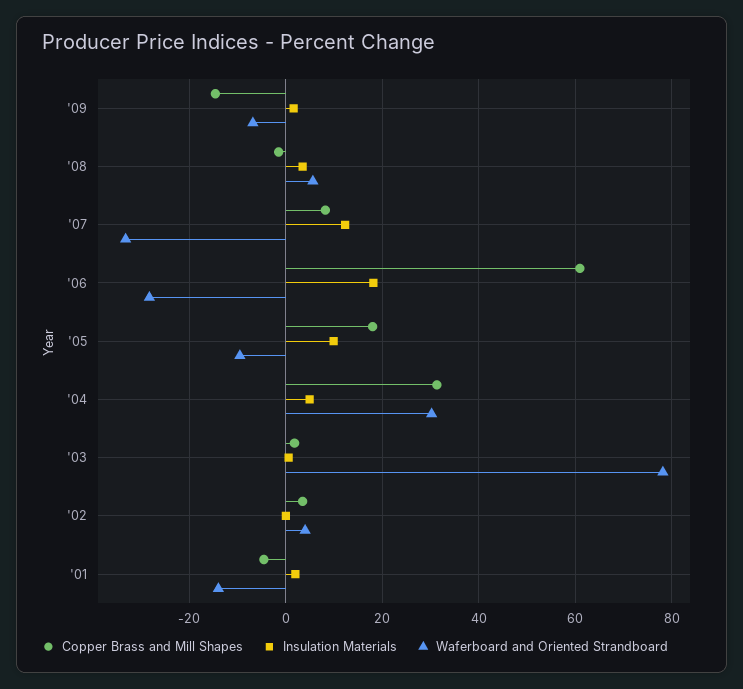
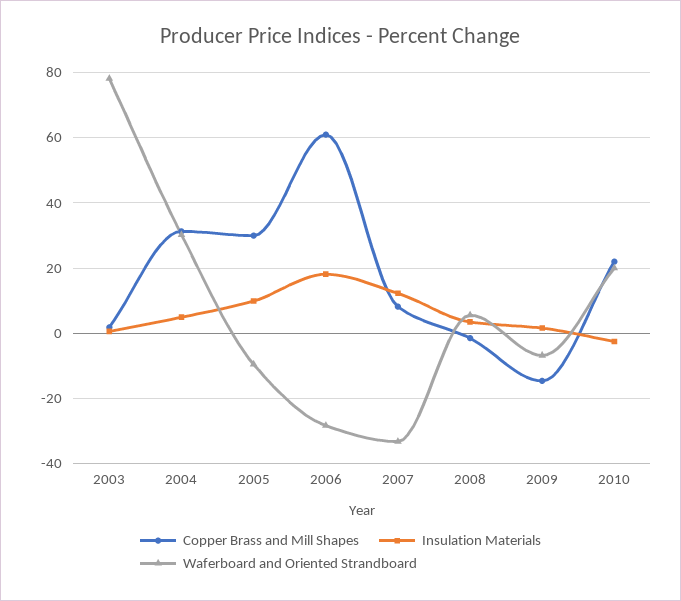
Copper Brass and Mill Shapes, '05: 18 -> 30
Copper Brass and Mill Shapes, '02: 4 -> none
Insulation Materials, '02: 0 -> none
Waferboard and Oriented Strandboard, '02: 4 -> none
Copper Brass and Mill Shapes, '01: -4 -> none
Insulation Materials, '01: 2 -> none
Waferboard and Oriented Strandboard, '01: -14 -> none
Copper Brass and Mill Shapes, 2010: none -> 22
Insulation Materials, 2010: none -> -2
Waferboard and Oriented Strandboard, 2010: none -> 20

